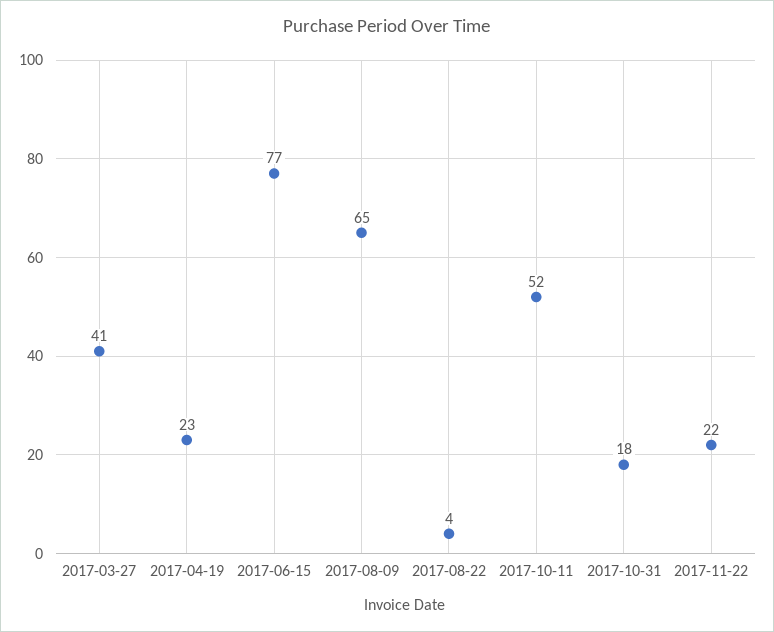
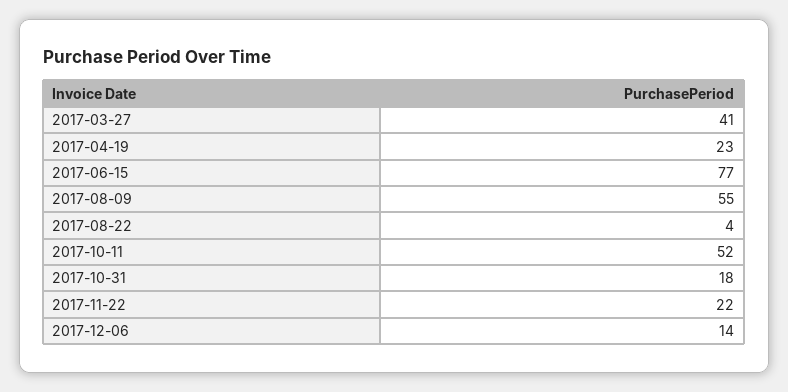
2017-08-09: 65 -> 55
2017-12-06: none -> 14

